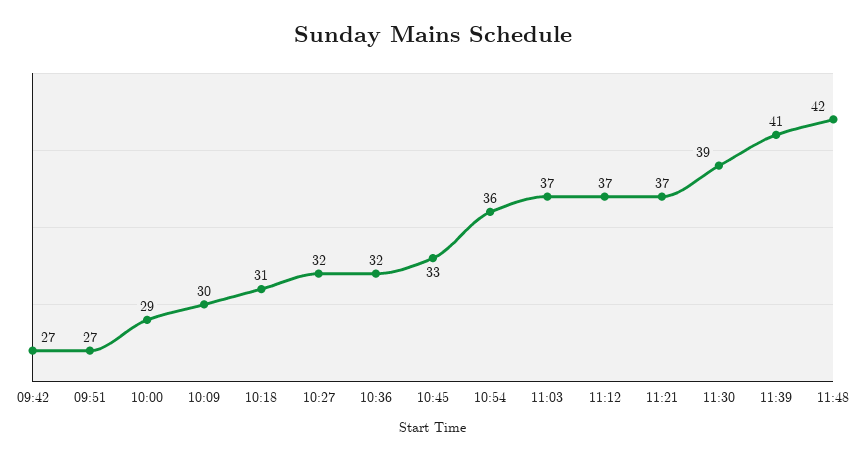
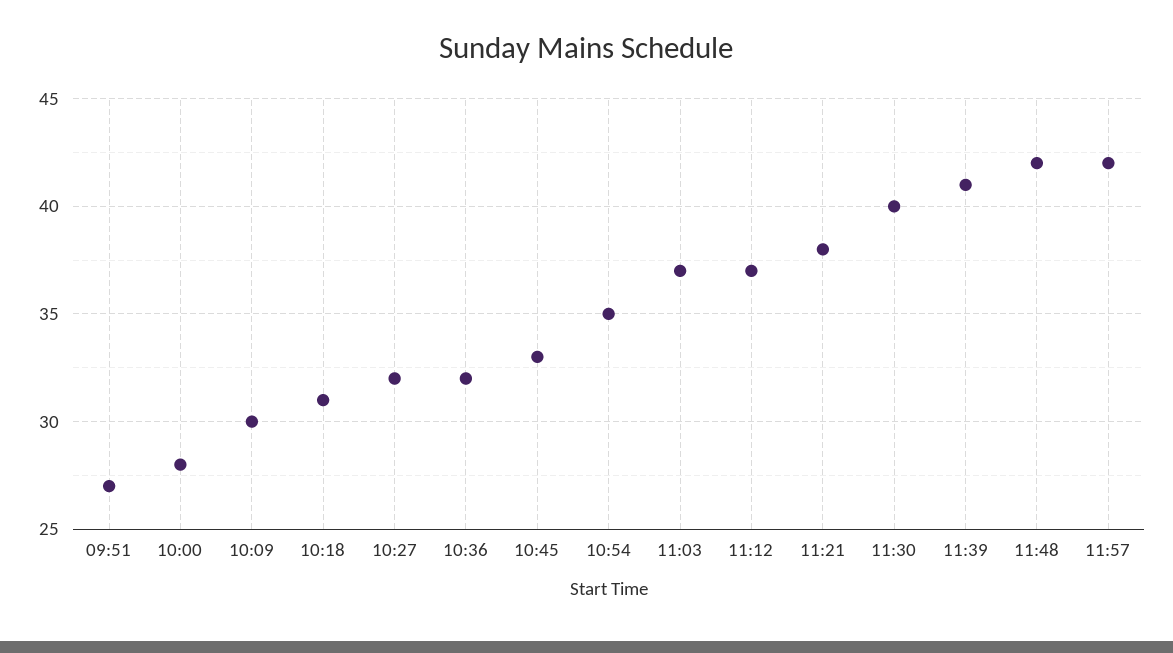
09:42: 27 -> none
10:00: 29 -> 28
10:54: 36 -> 35
11:21: 37 -> 38
11:30: 39 -> 40
11:57: none -> 42

